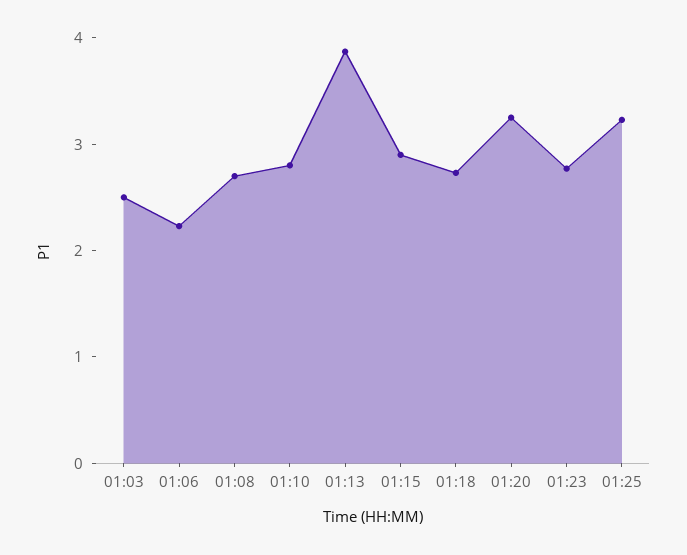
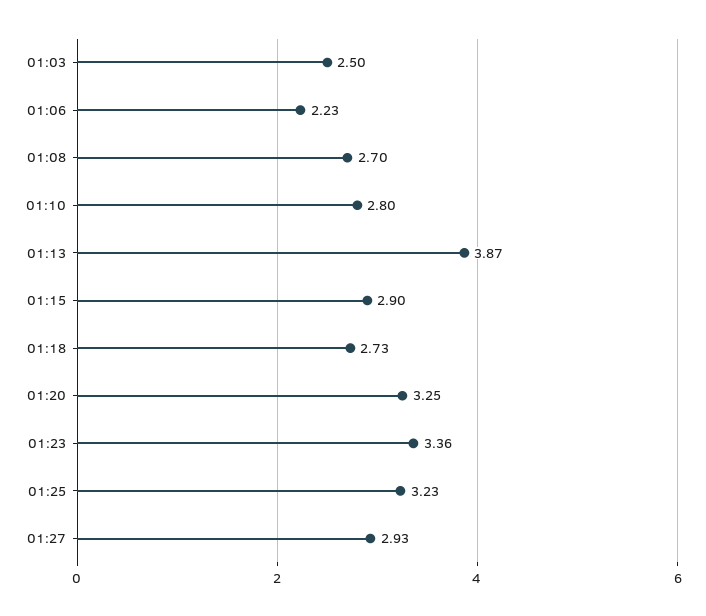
01:23: 2.8 -> 3.36
01:27: none -> 2.93

